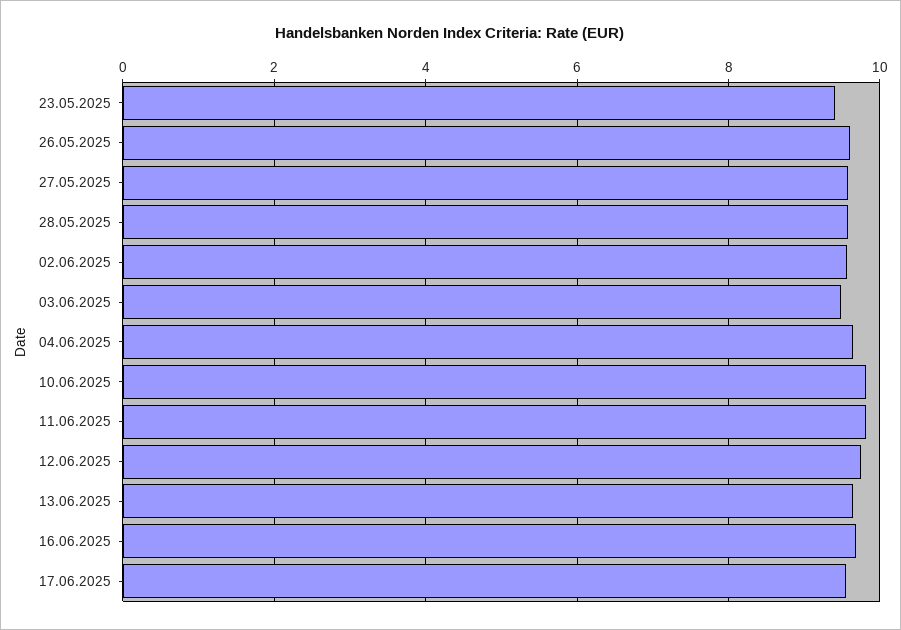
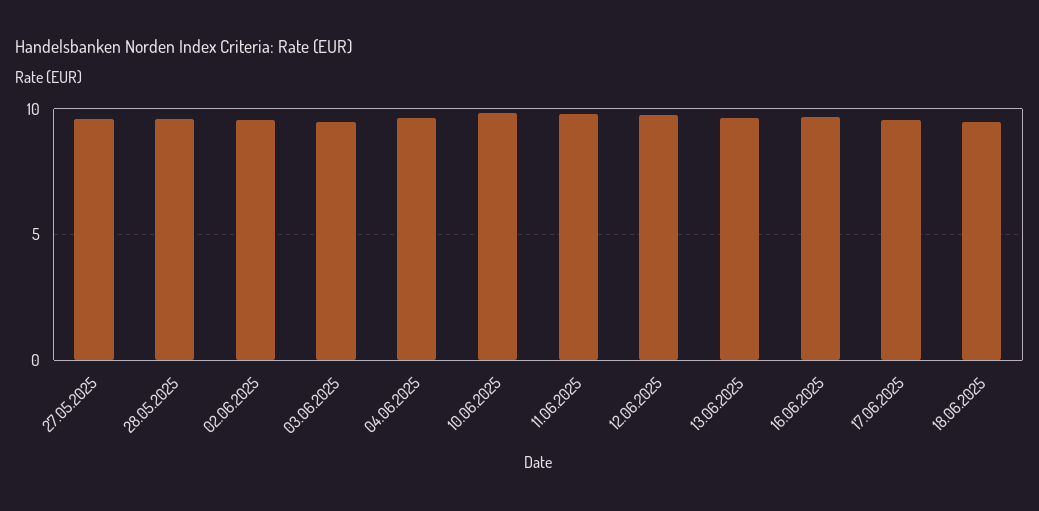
23.05.2025: 9.4 -> none
26.05.2025: 9.6 -> none
18.06.2025: none -> 9.5

